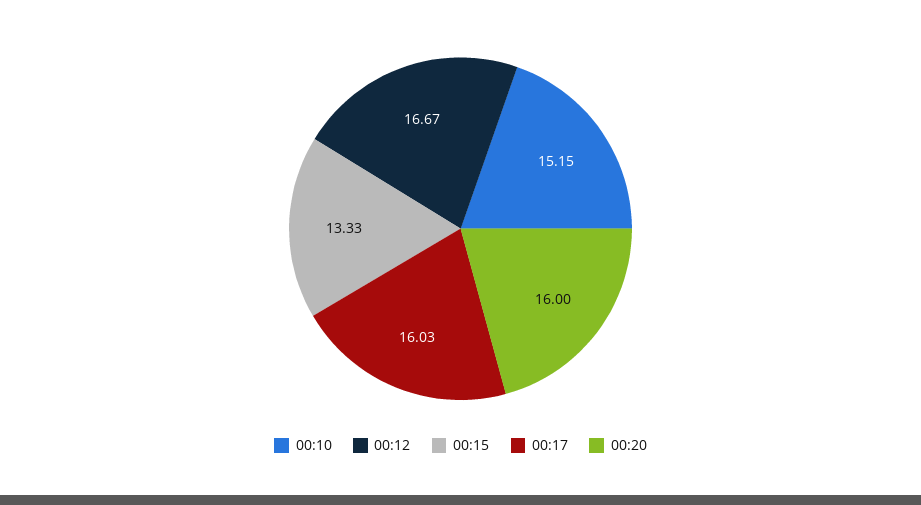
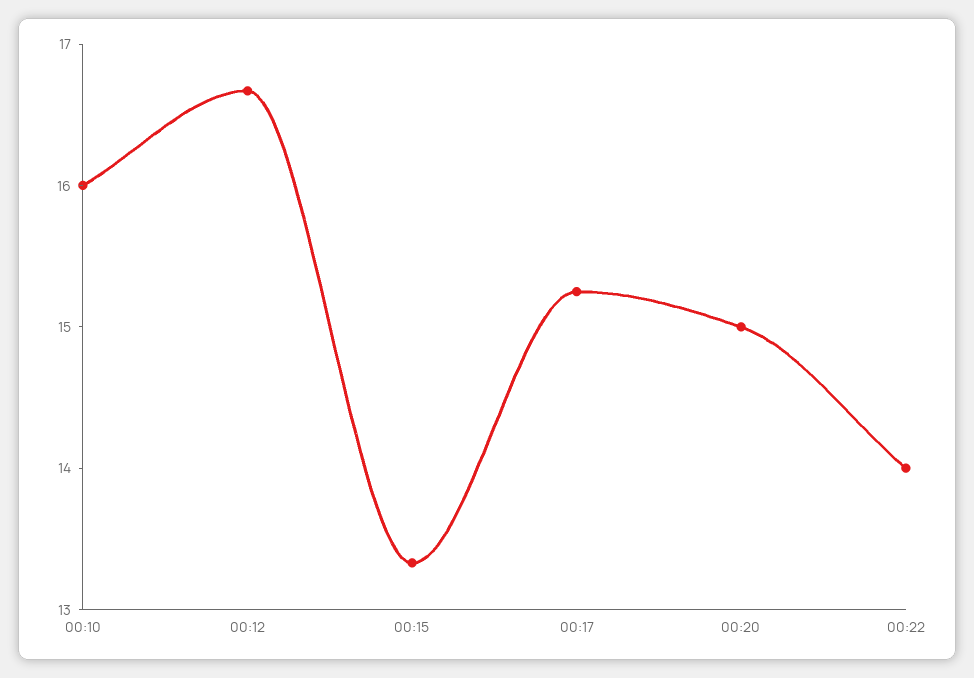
00:10: 15.15 -> 16
00:17: 16.03 -> 15.2
00:20: 16 -> 15
00:22: none -> 14

